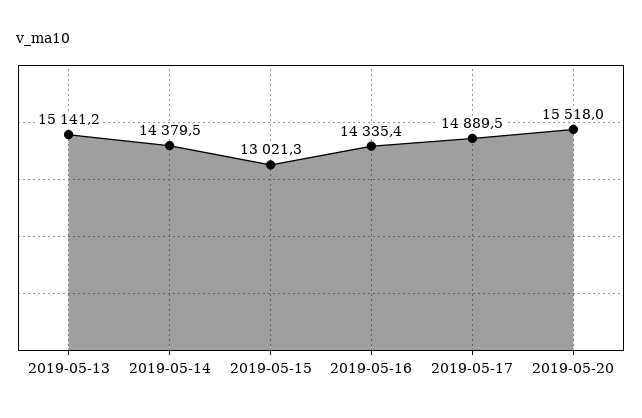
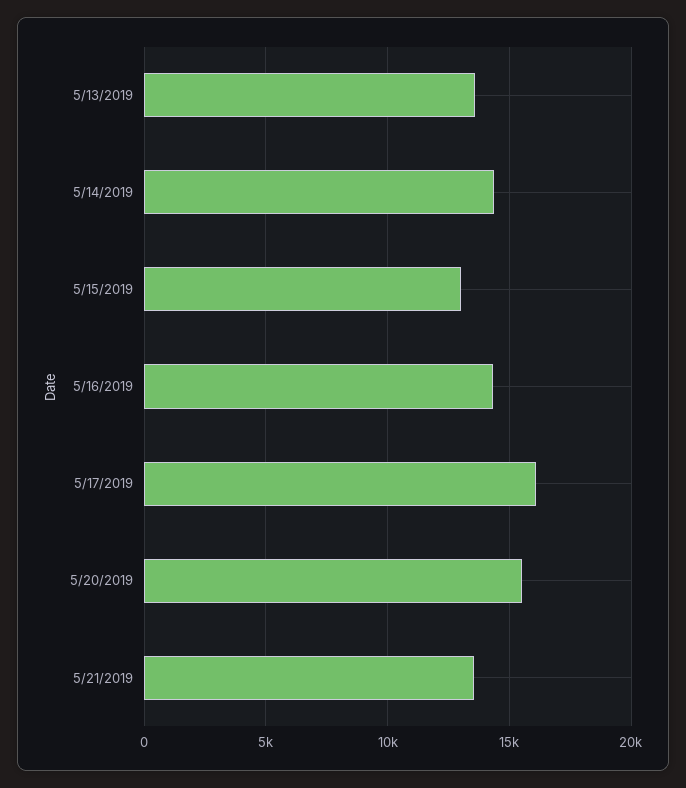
2019-05-13: 15141.2 -> 13500
2019-05-17: 14889.5 -> 16000
5/21/2019: none -> 13500

